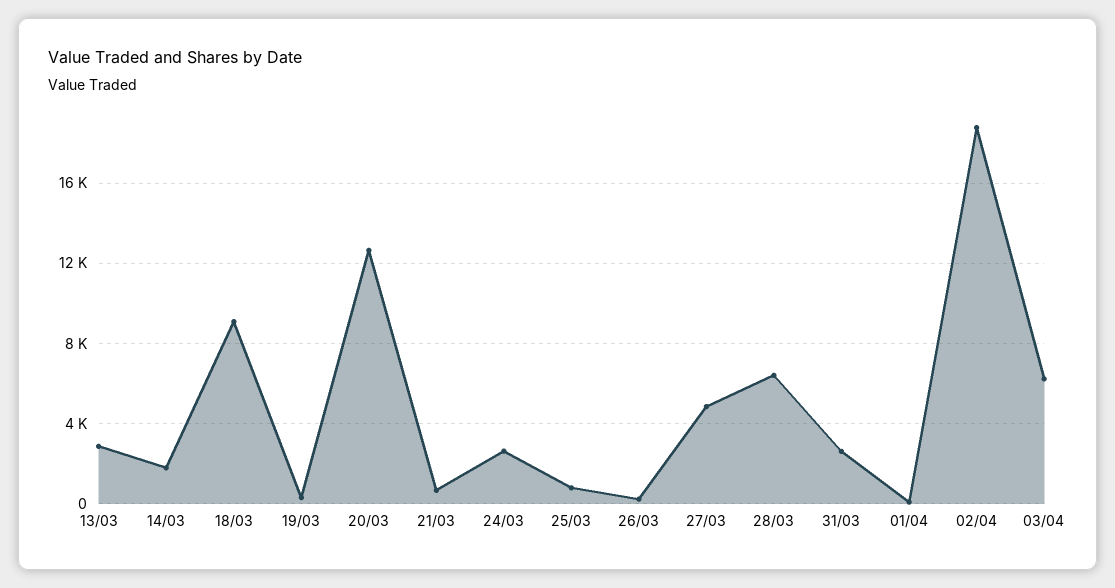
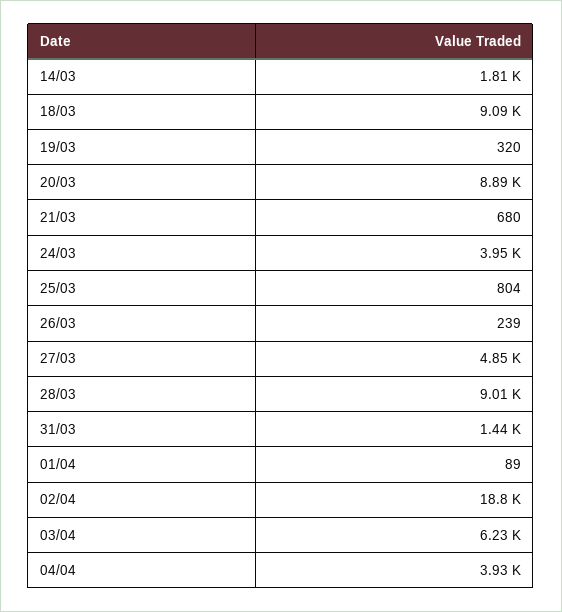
13/03: 3000 -> none
20/03: 12500 -> 8890
24/03: 2500 -> 3950
28/03: 6500 -> 9010
31/03: 2500 -> 1440
04/04: none -> 3930

